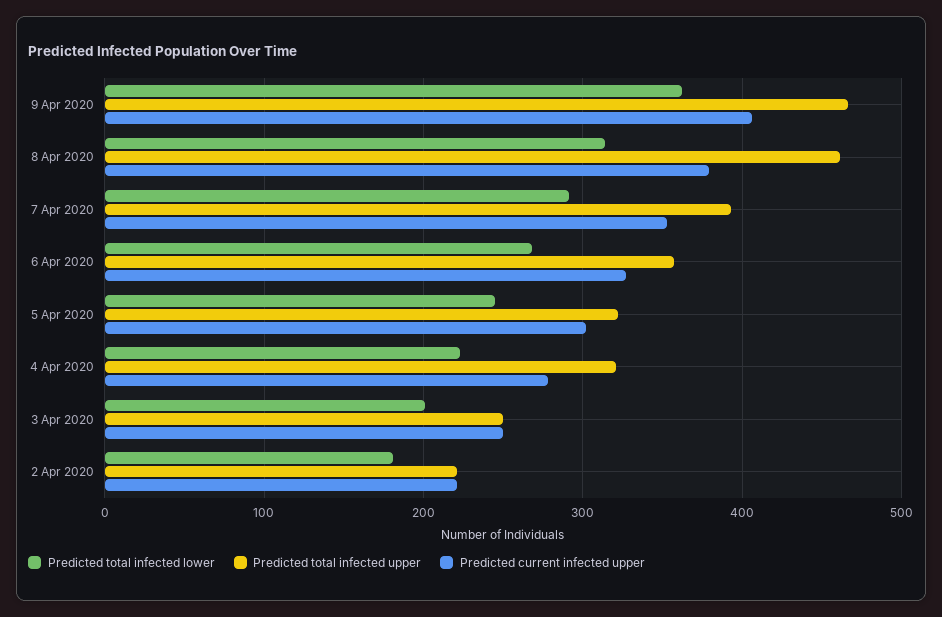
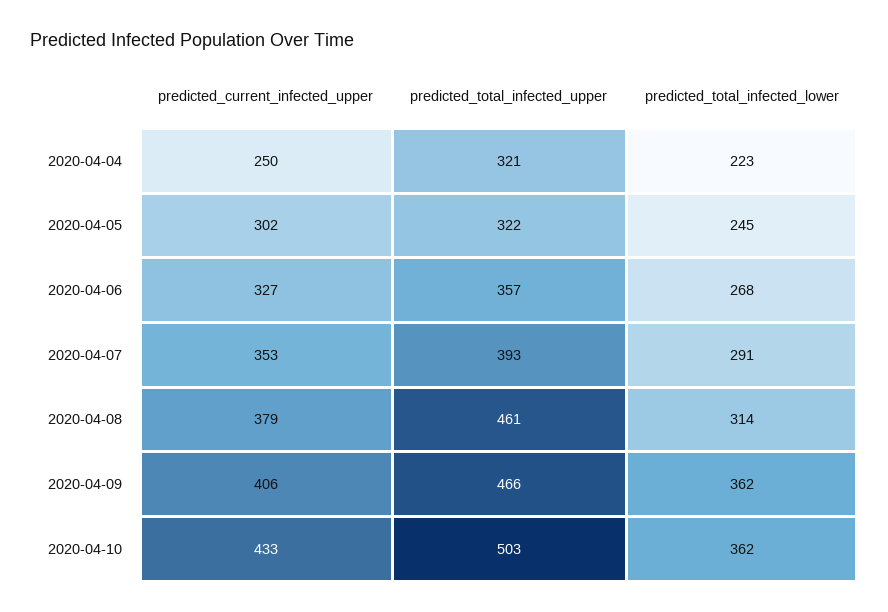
Predicted current infected upper, 4 Apr 2020: 280 -> 250
Predicted total infected lower, 3 Apr 2020: 200 -> none
Predicted total infected upper, 3 Apr 2020: 250 -> none
Predicted current infected upper, 3 Apr 2020: 250 -> none
Predicted total infected lower, 2 Apr 2020: 180 -> none
Predicted total infected upper, 2 Apr 2020: 220 -> none
Predicted current infected upper, 2 Apr 2020: 220 -> none
Predicted current infected upper, 2020-04-10: none -> 433
Predicted total infected upper, 2020-04-10: none -> 503
Predicted total infected lower, 2020-04-10: none -> 362

